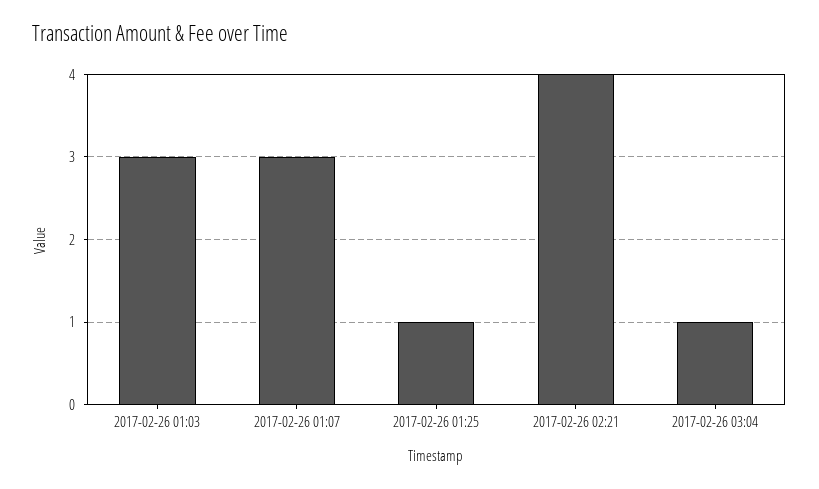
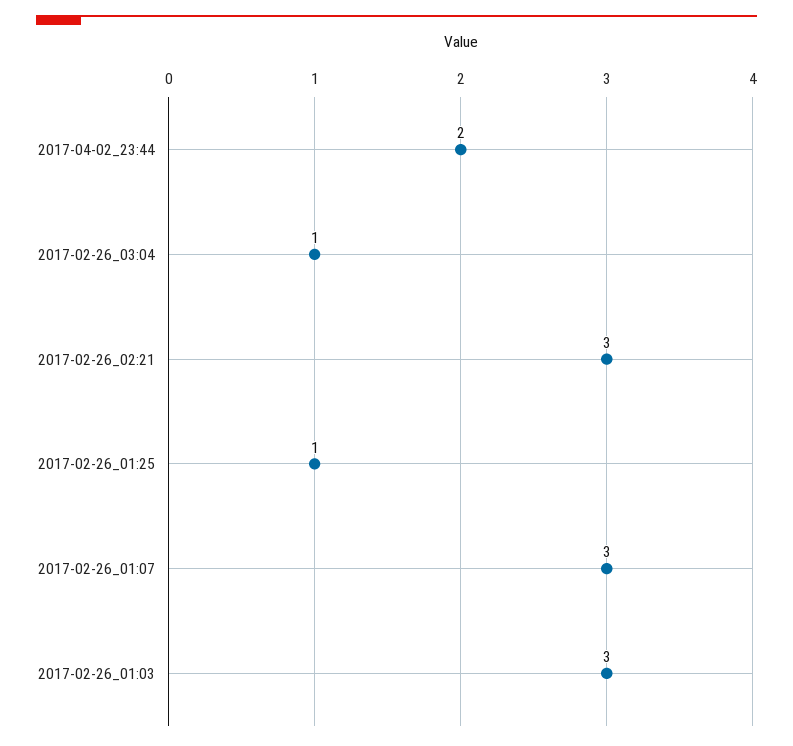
2017-02-26 02:21: 4 -> 3
2017-04-02_23:44: none -> 2

